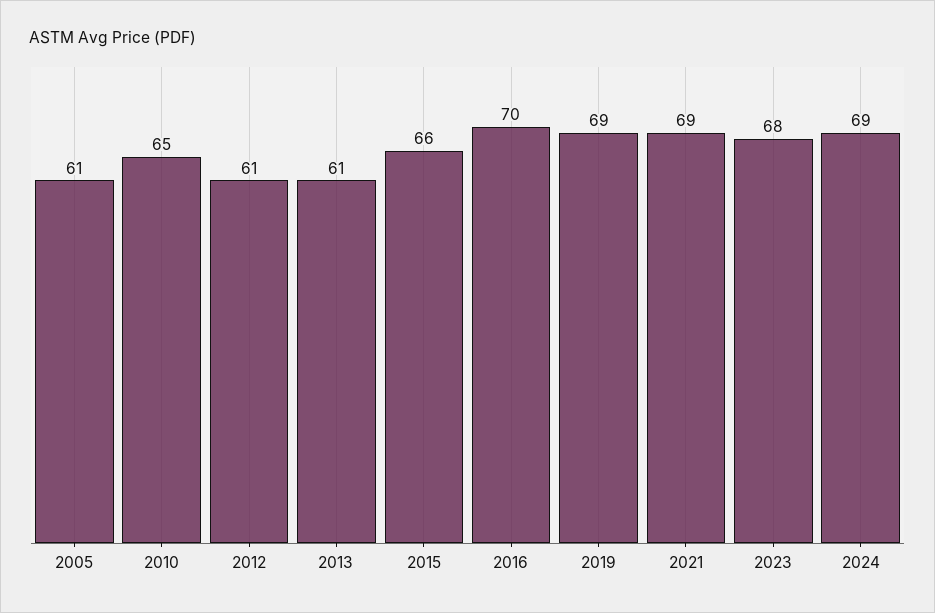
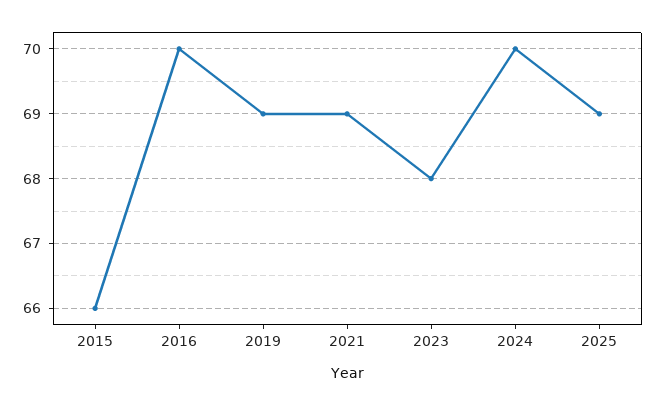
2005: 61 -> none
2010: 65 -> none
2012: 61 -> none
2013: 61 -> none
2024: 69 -> 70
2025: none -> 69

